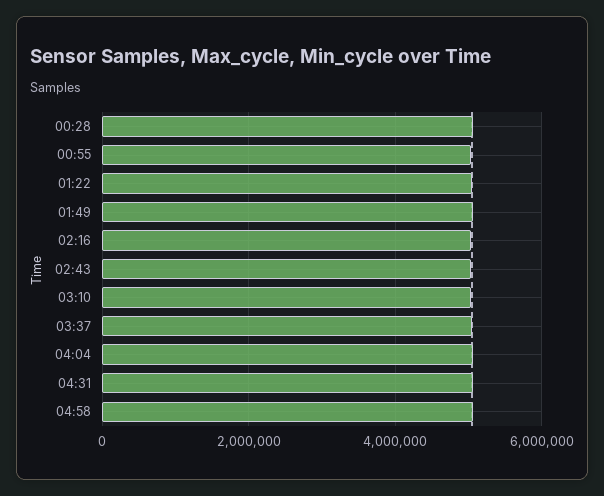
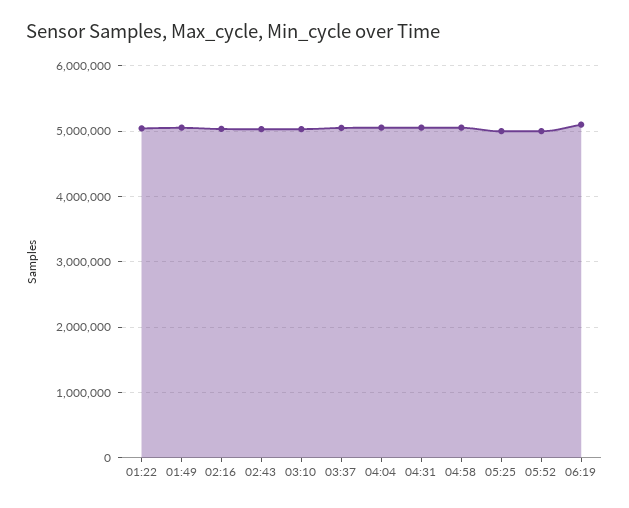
00:28: 5000000 -> none
00:55: 5000000 -> none
05:25: none -> 5000000
05:52: none -> 5000000
06:19: none -> 5100000

